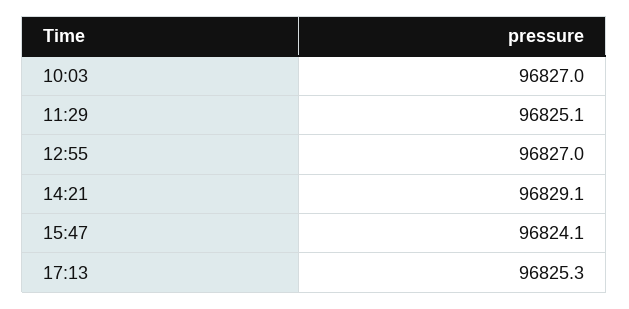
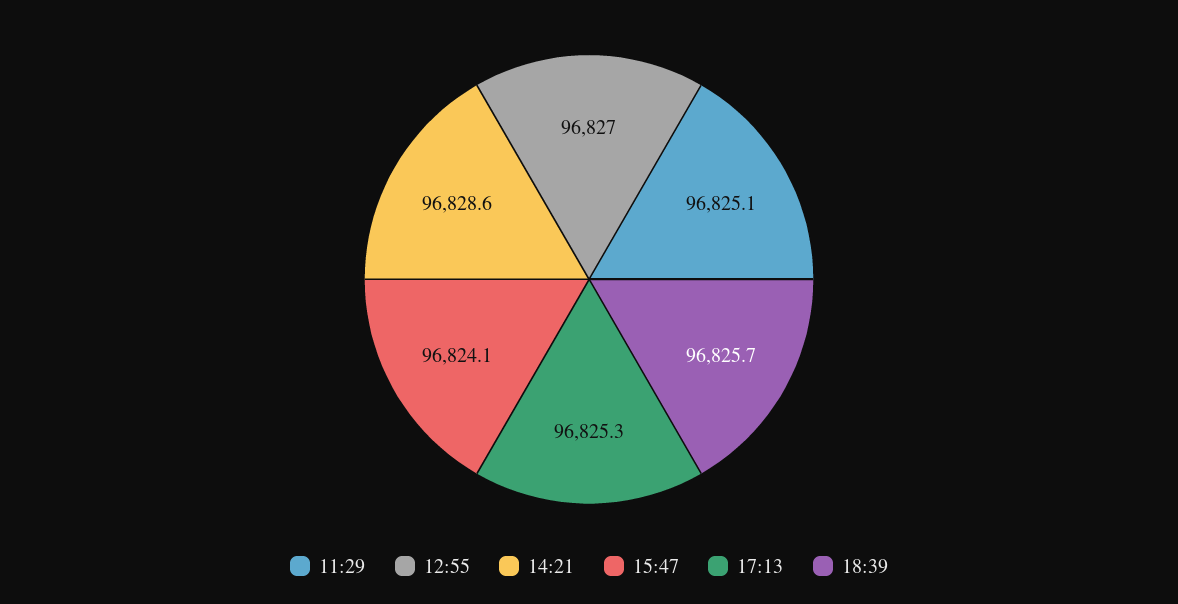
10:03: 96827 -> none
14:21: 96829.1 -> 96828.6
18:39: none -> 96825.7

